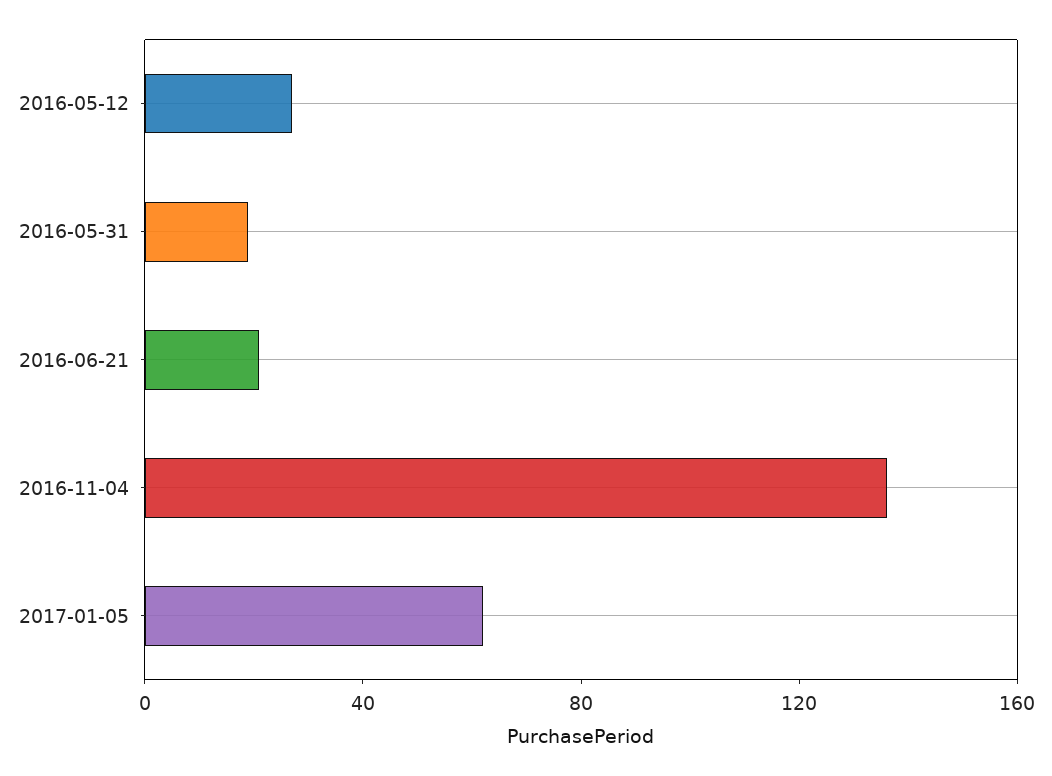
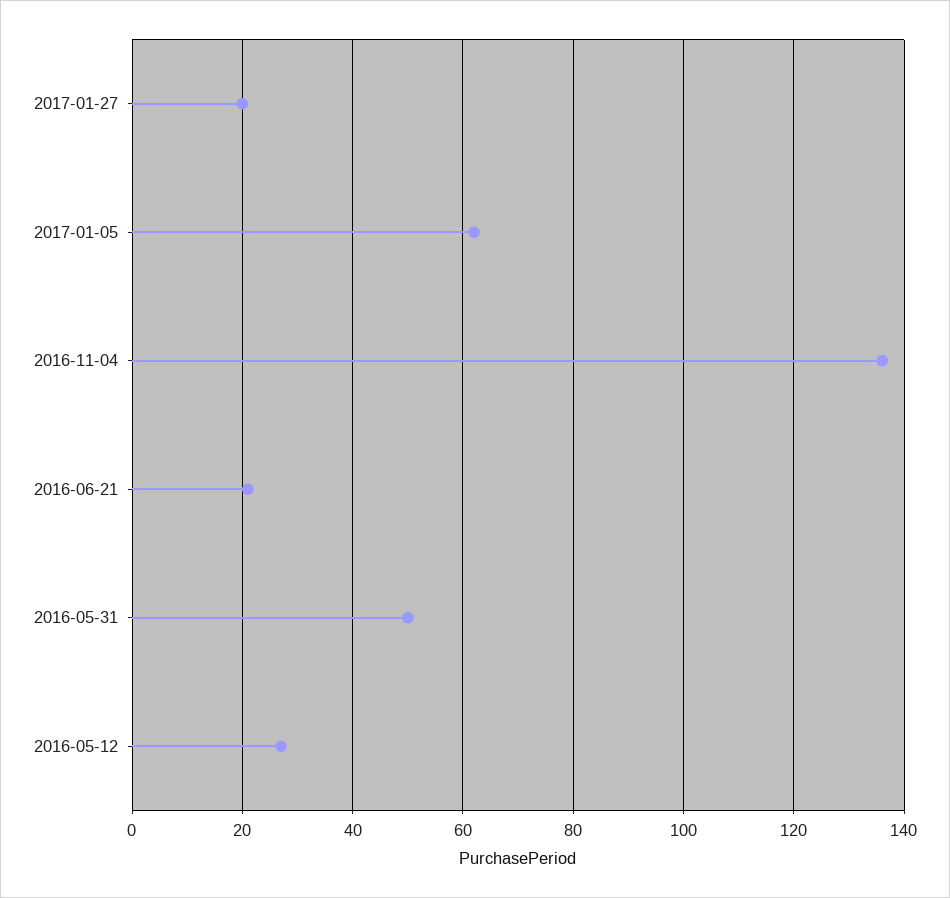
2016-05-31: 20 -> 50
2017-01-27: none -> 20

